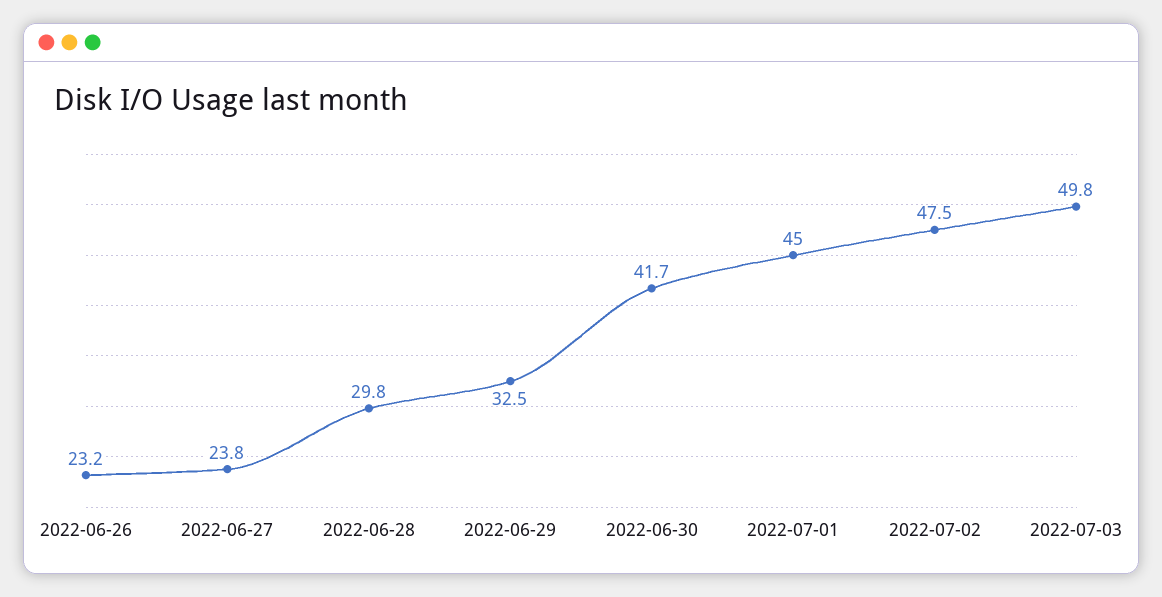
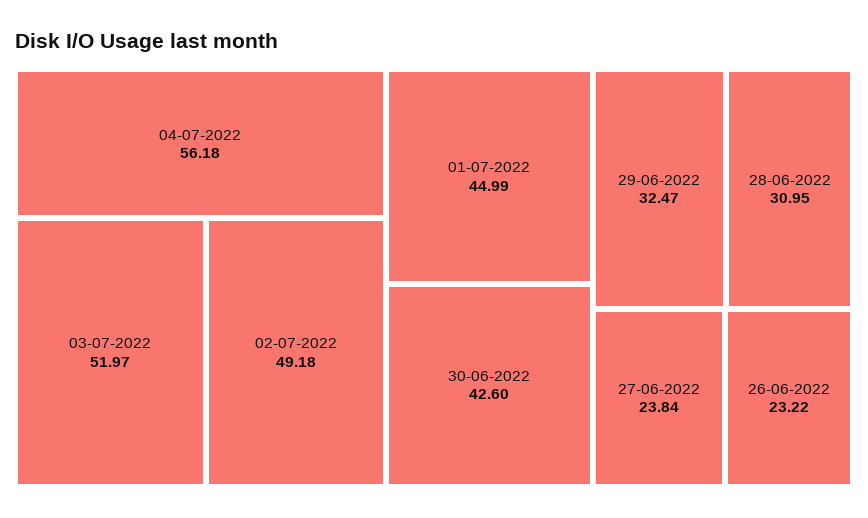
2022-06-28: 29.8 -> 30.95
2022-06-30: 41.7 -> 42.6
2022-07-02: 47.5 -> 49.18
2022-07-03: 49.8 -> 51.97
04-07-2022: none -> 56.18

